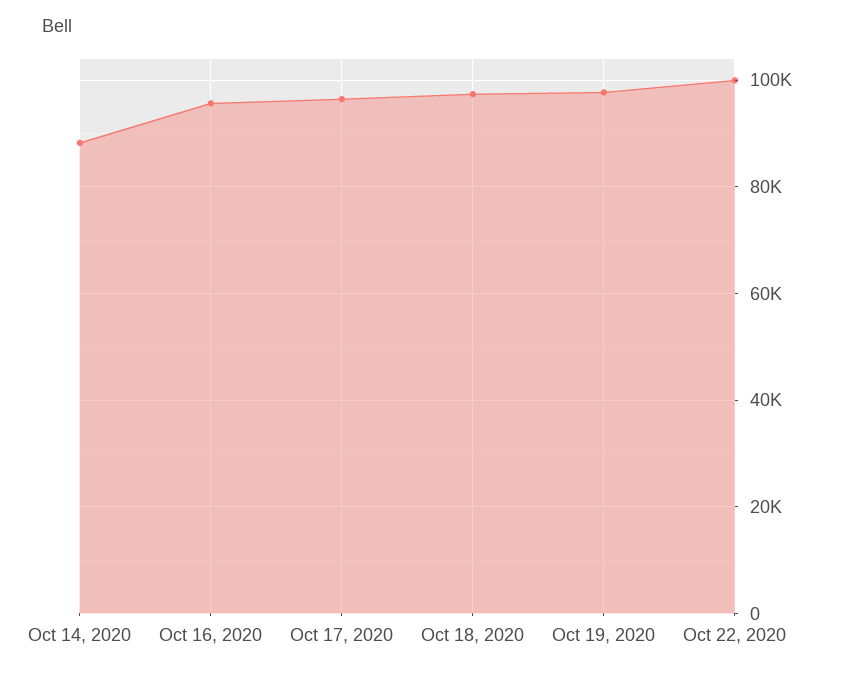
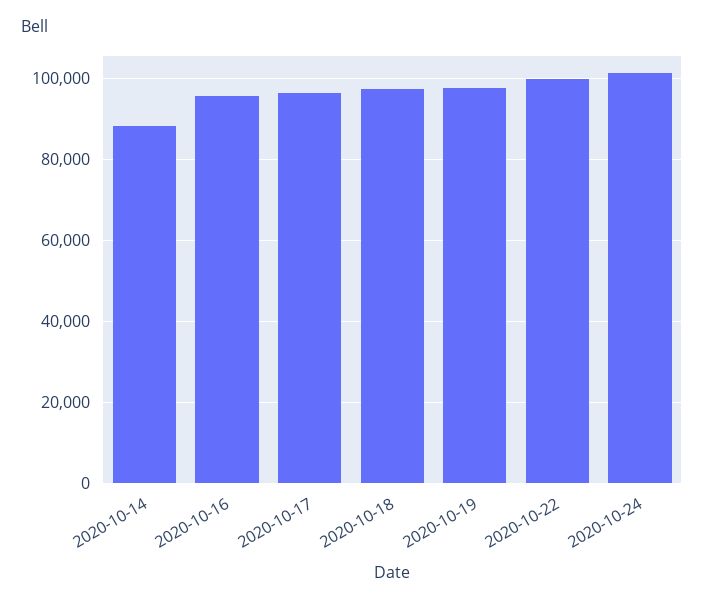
2020-10-24: none -> 102000

